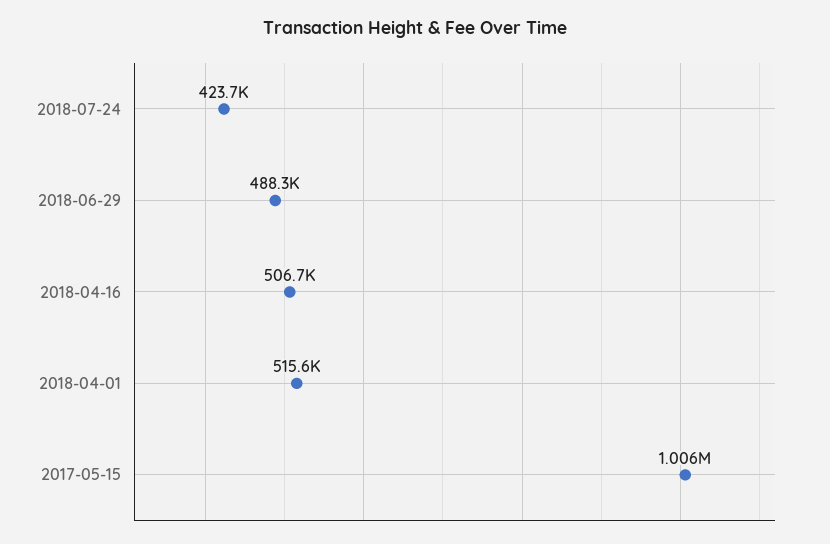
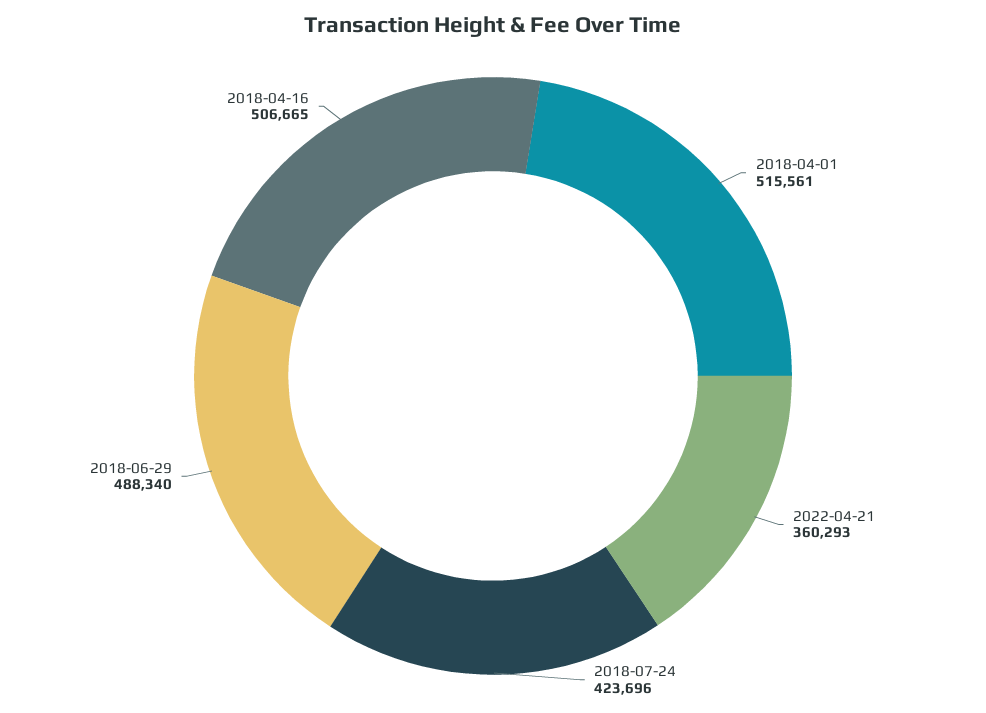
2017-05-15: 1006000 -> none
2022-04-21: none -> 360293

